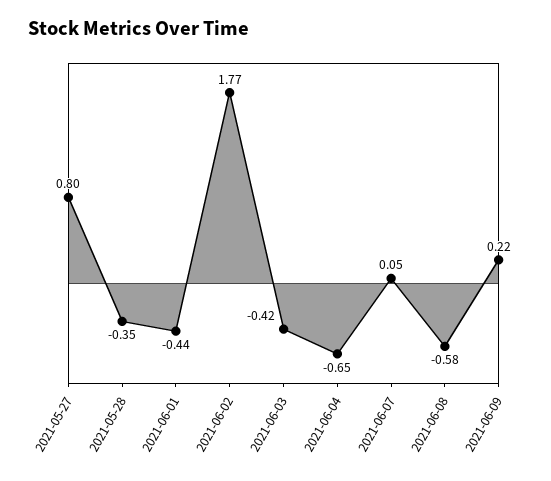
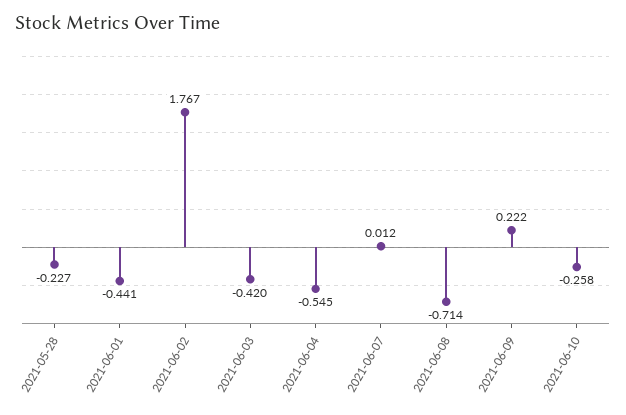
2021-05-27: 0.8 -> none
2021-05-28: -0.35 -> -0.227
2021-06-04: -0.65 -> -0.545
2021-06-07: 0.05 -> 0.012
2021-06-08: -0.58 -> -0.714
2021-06-10: none -> -0.258

